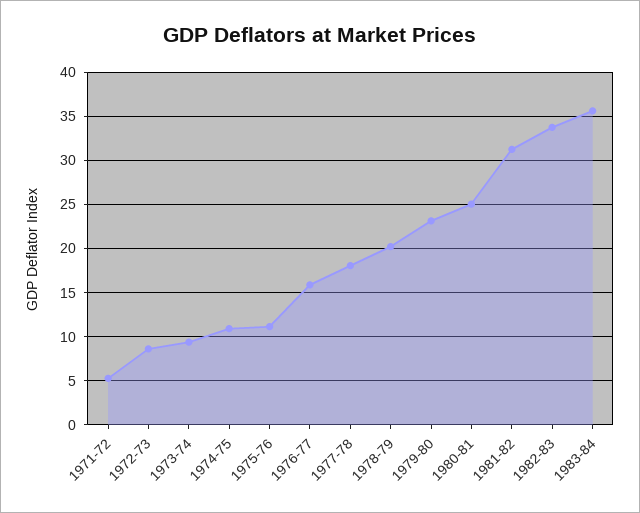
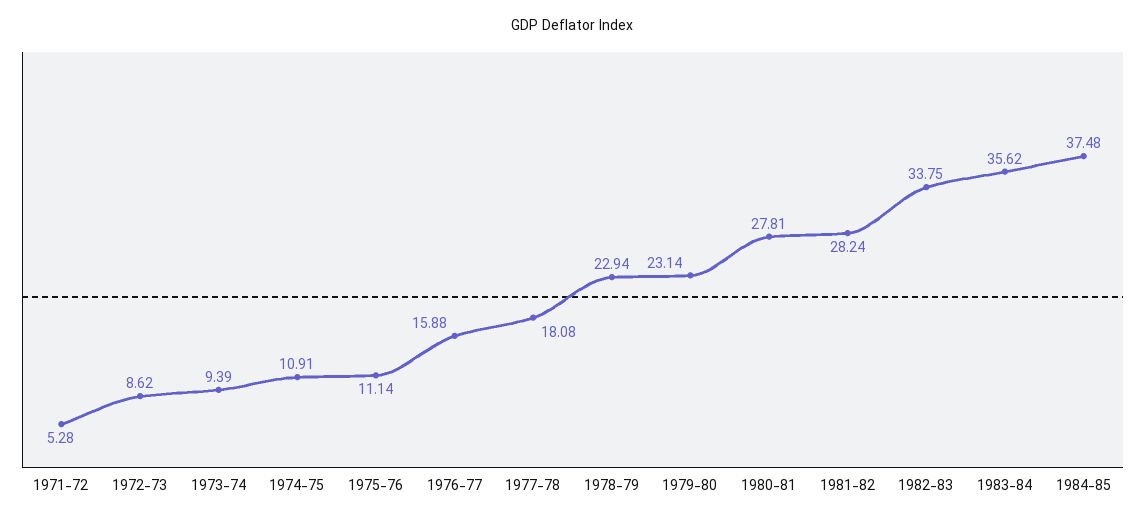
1978-79: 20 -> 22.94
1980-81: 25 -> 27.81
1981-82: 31 -> 28.24
1984-85: none -> 37.48

